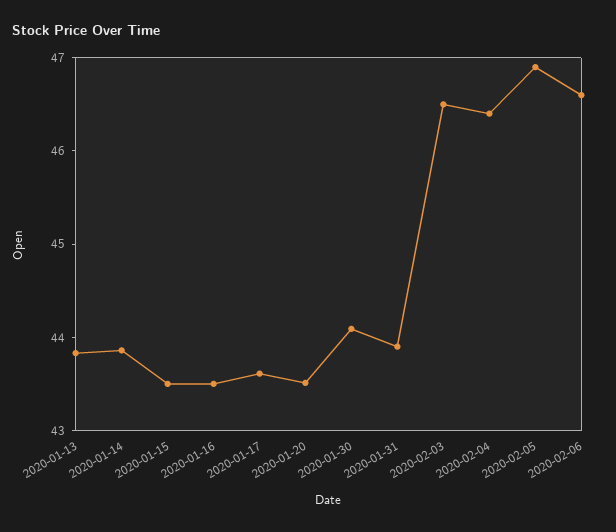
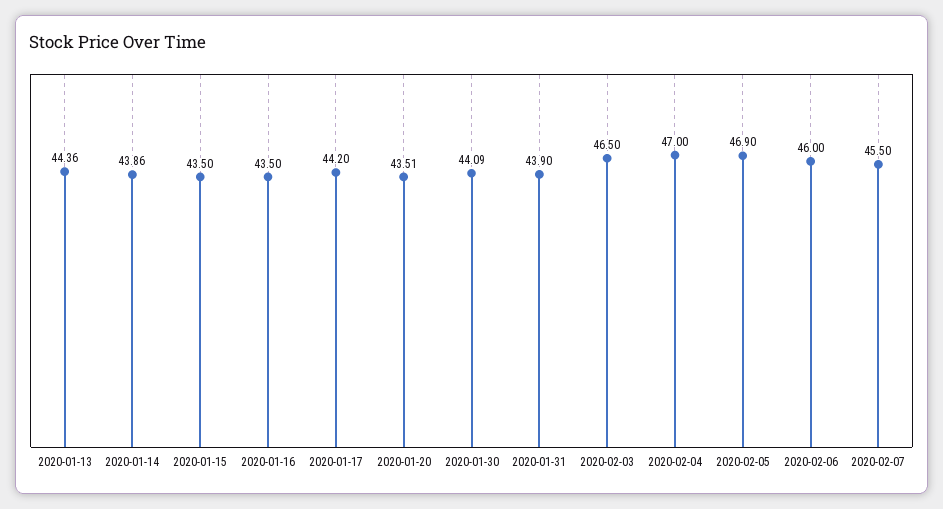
2020-01-13: 43.8 -> 44.36
2020-01-17: 43.6 -> 44.2
2020-02-04: 46.4 -> 47
2020-02-06: 46.6 -> 46
2020-02-07: none -> 45.5

